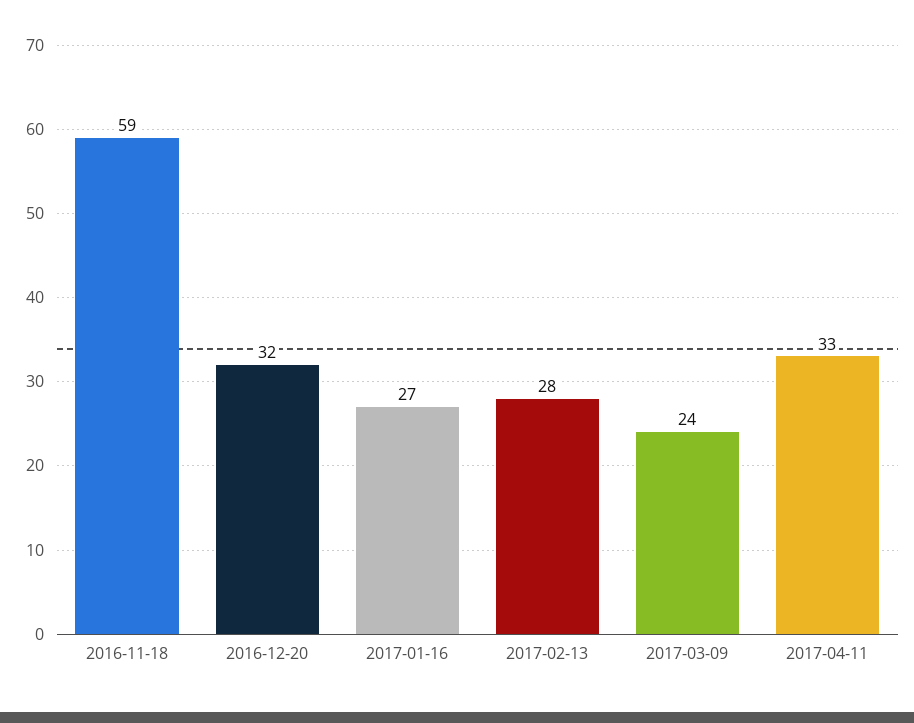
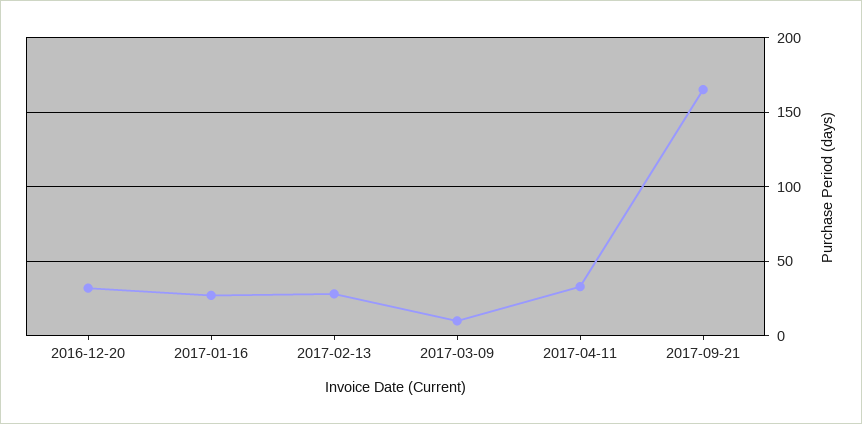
2016-11-18: 59 -> none
2017-03-09: 24 -> 10
2017-09-21: none -> 165

